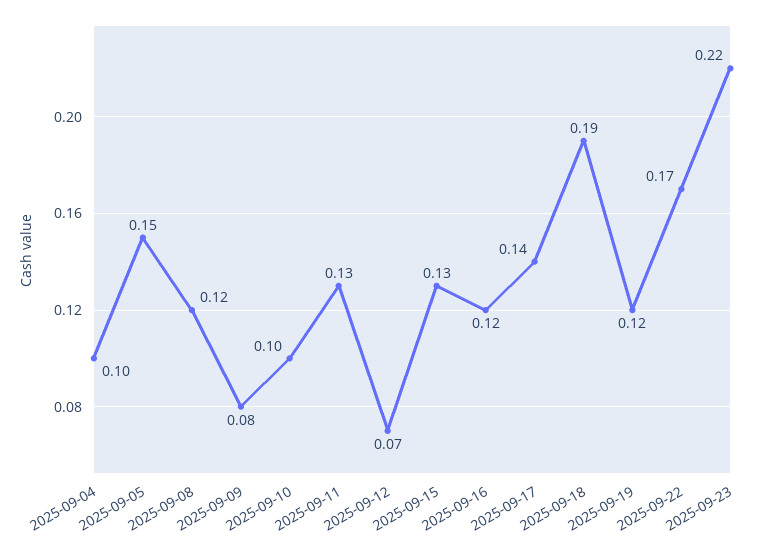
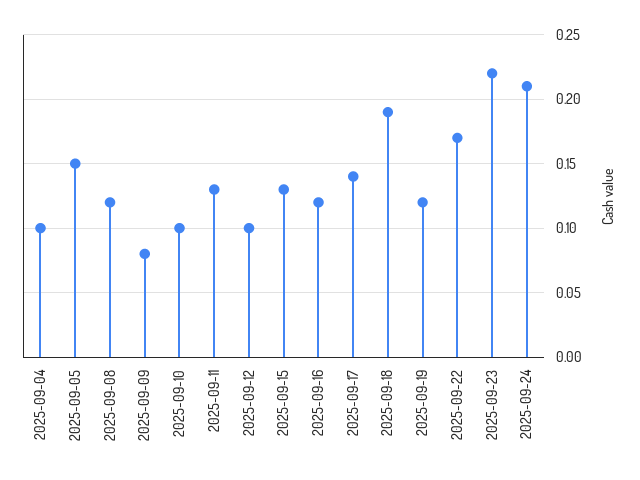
2025-09-12: 0.07 -> 0.1
2025-09-24: none -> 0.21

